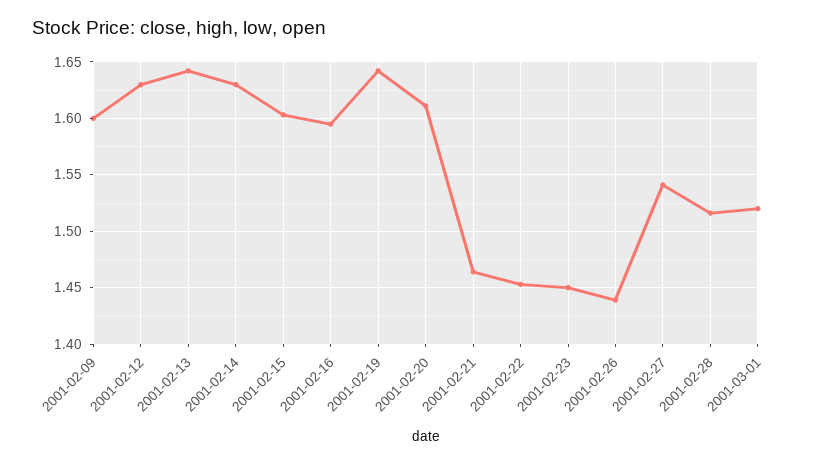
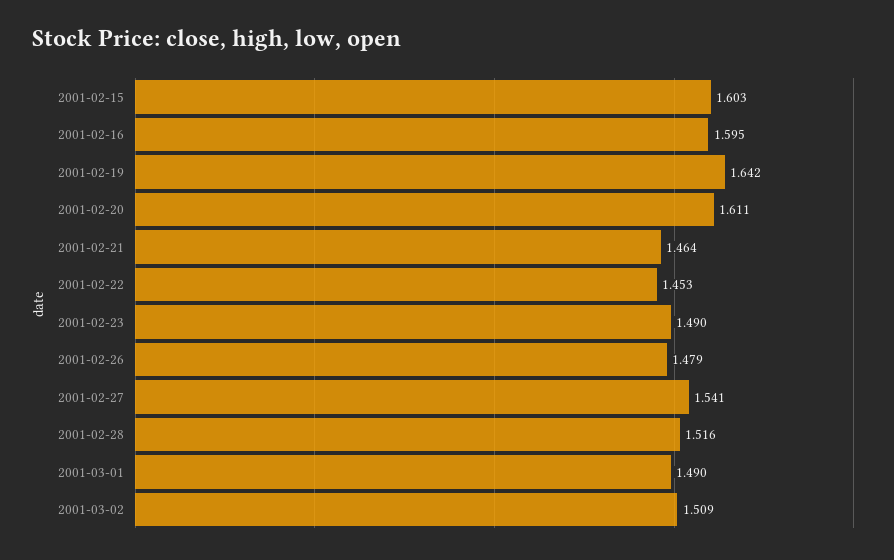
2001-02-09: 1.6 -> none
2001-02-12: 1.63 -> none
2001-02-13: 1.64 -> none
2001-02-14: 1.63 -> none
2001-02-23: 1.45 -> 1.49
2001-02-26: 1.44 -> 1.479
2001-03-01: 1.52 -> 1.49
2001-03-02: none -> 1.509

